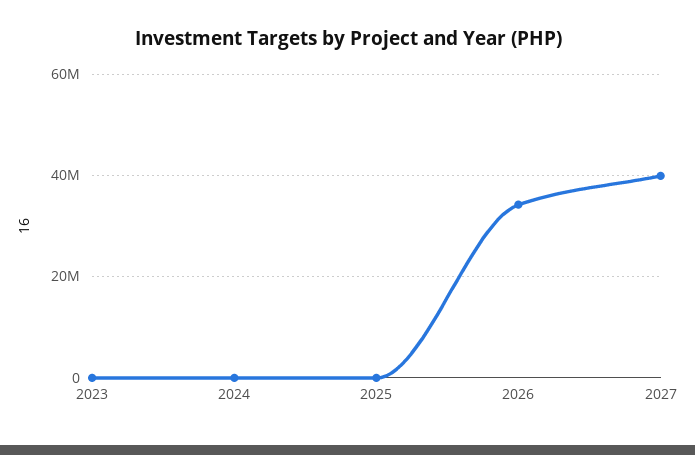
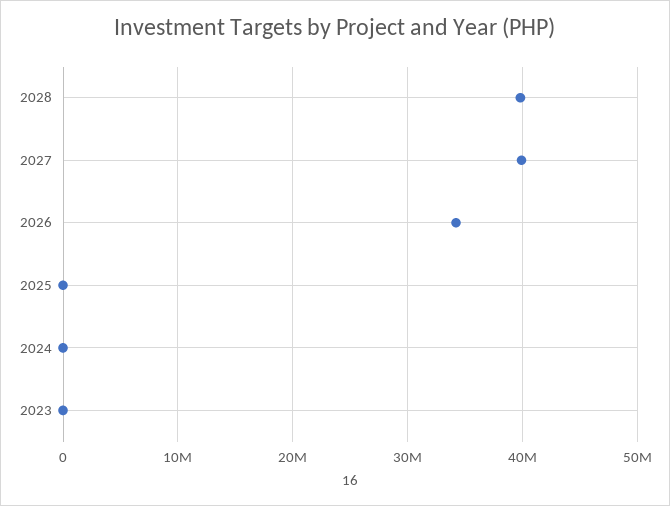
2028: none -> 40000000

